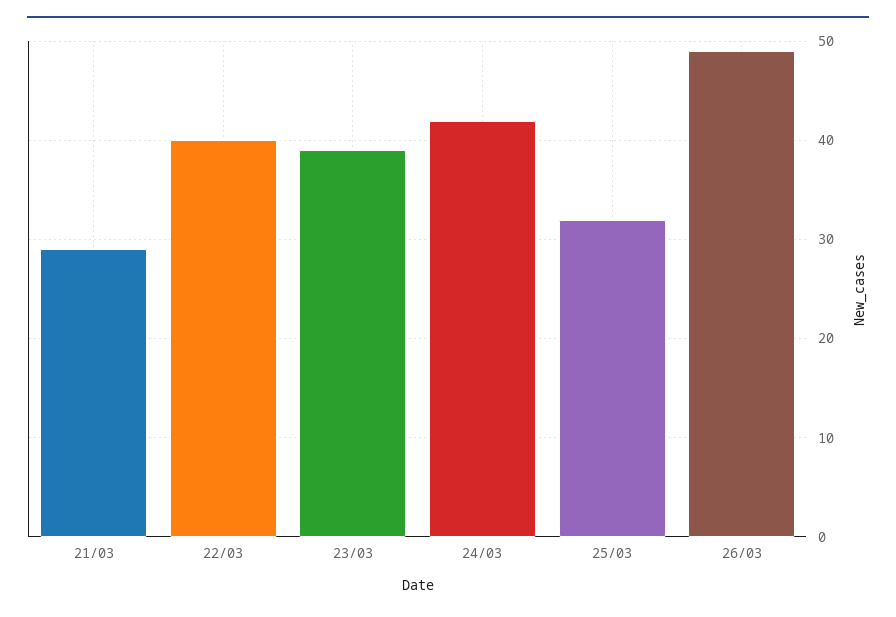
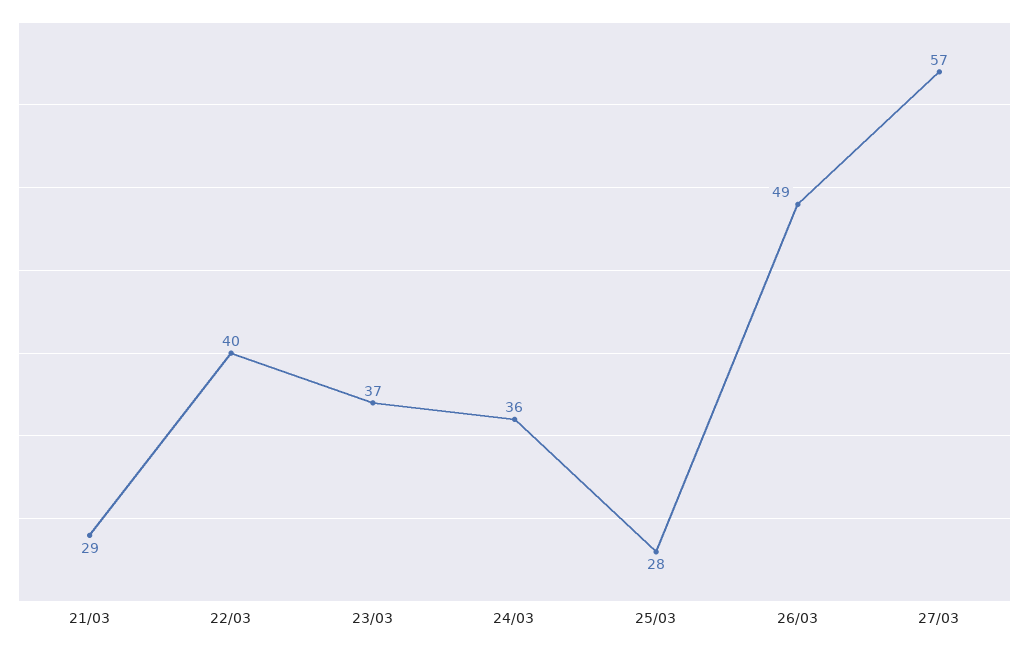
23/03: 39 -> 37
24/03: 42 -> 36
25/03: 32 -> 28
27/03: none -> 57

